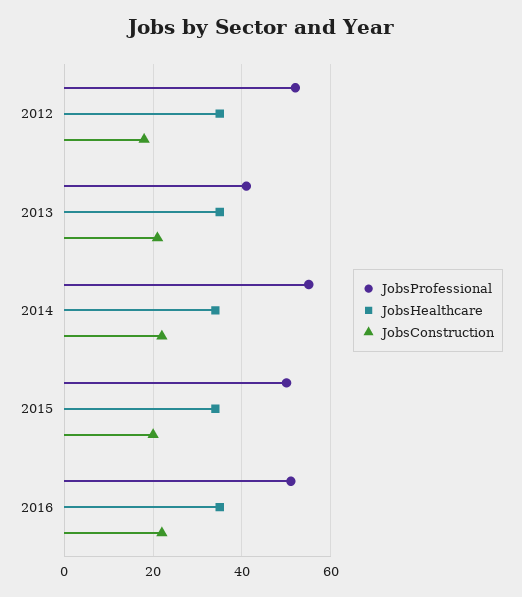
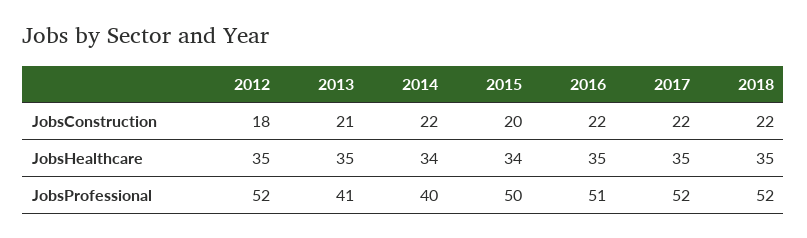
JobsProfessional, 2014: 55 -> 40
JobsConstruction, 2017: none -> 22
JobsConstruction, 2018: none -> 22
JobsHealthcare, 2017: none -> 35
JobsHealthcare, 2018: none -> 35
JobsProfessional, 2017: none -> 52
JobsProfessional, 2018: none -> 52

